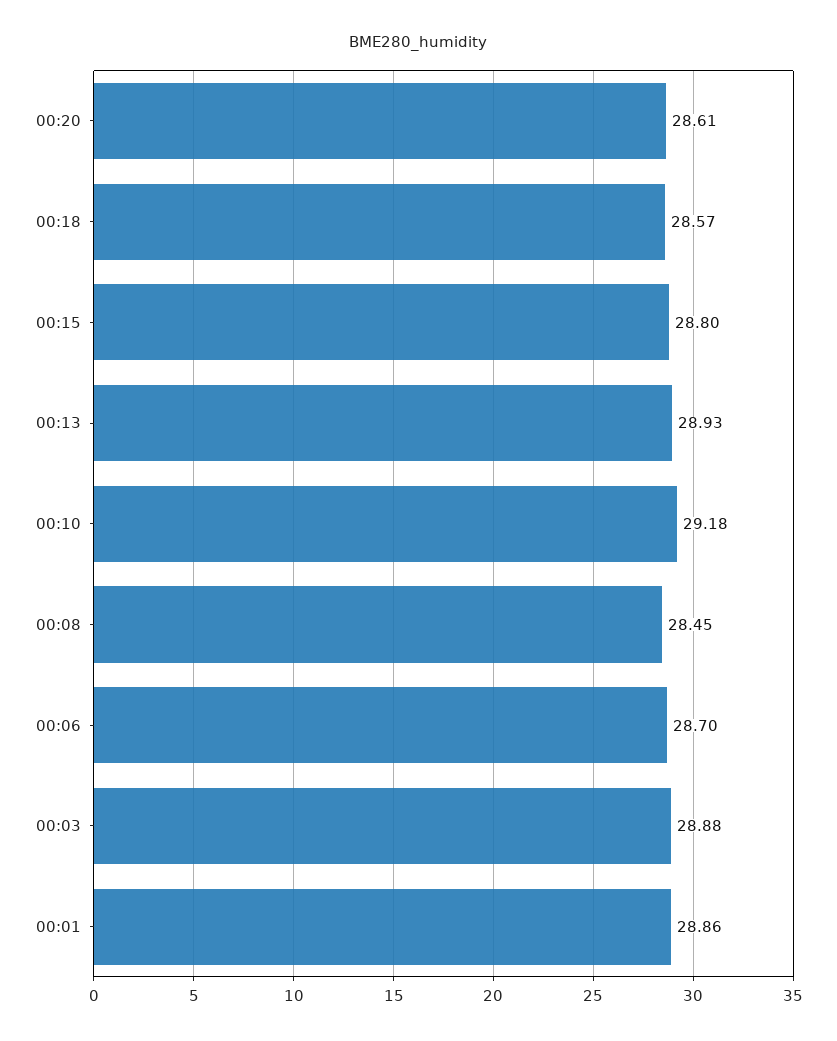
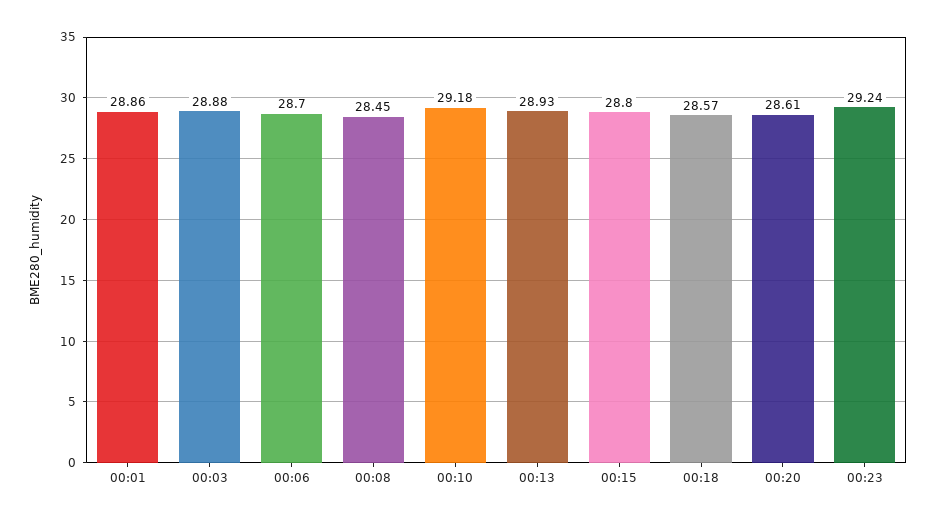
00:23: none -> 29.24

